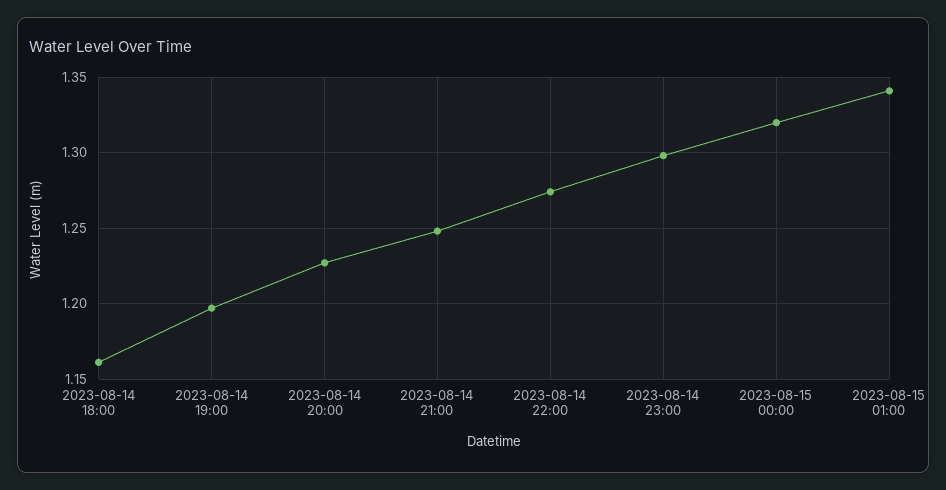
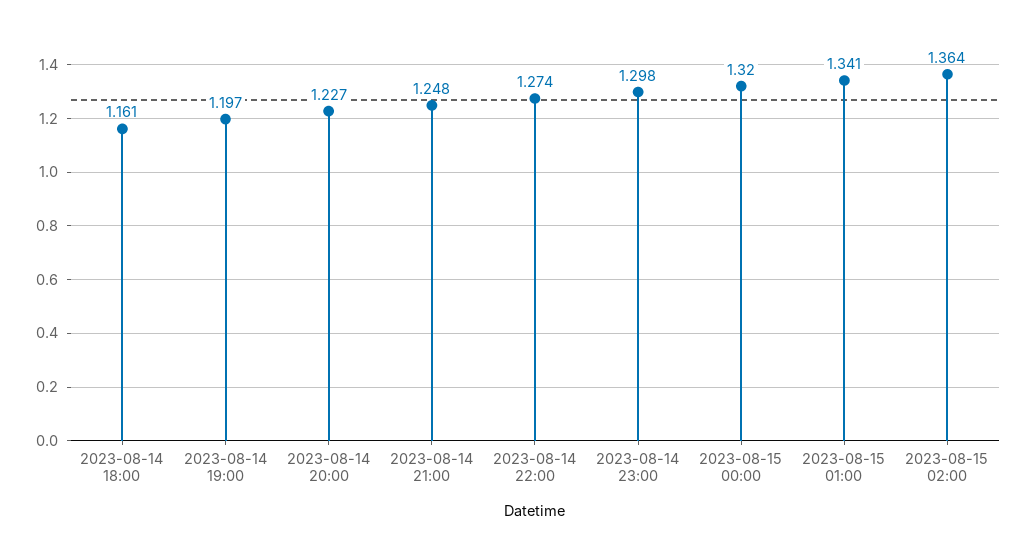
2023-08-15 02:00: none -> 1.364

